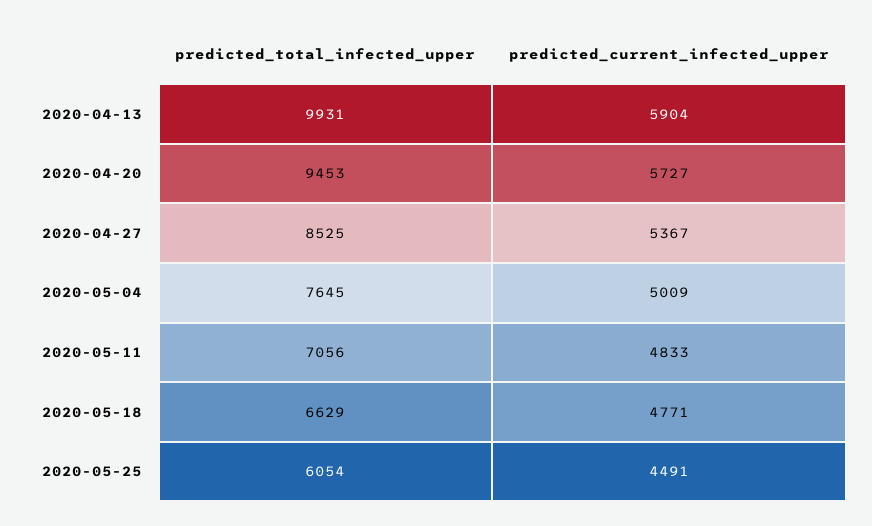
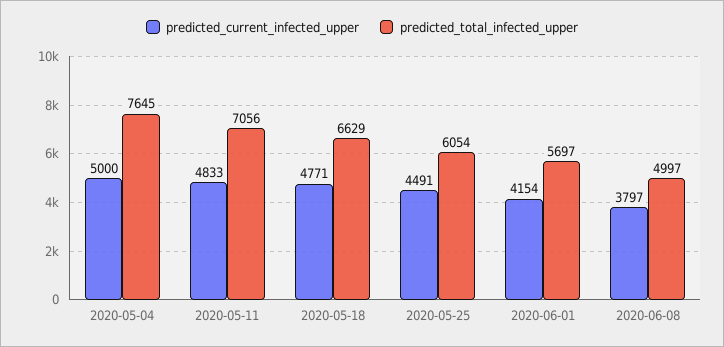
predicted_total_infected_upper, 2020-04-13: 9931 -> none
predicted_current_infected_upper, 2020-04-13: 5904 -> none
predicted_total_infected_upper, 2020-04-20: 9453 -> none
predicted_current_infected_upper, 2020-04-20: 5727 -> none
predicted_total_infected_upper, 2020-04-27: 8525 -> none
predicted_current_infected_upper, 2020-04-27: 5367 -> none
predicted_current_infected_upper, 2020-05-04: 5009 -> 5000
predicted_current_infected_upper, 2020-06-01: none -> 4154
predicted_total_infected_upper, 2020-06-01: none -> 5697
predicted_current_infected_upper, 2020-06-08: none -> 3797
predicted_total_infected_upper, 2020-06-08: none -> 4997

